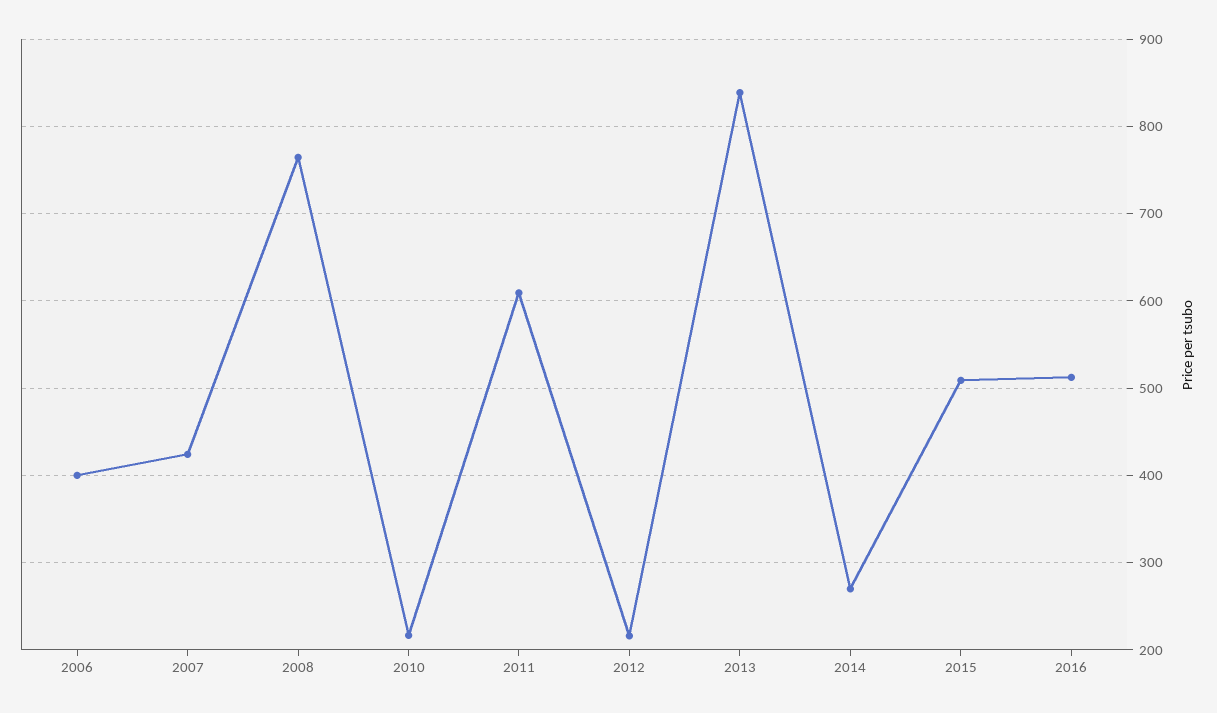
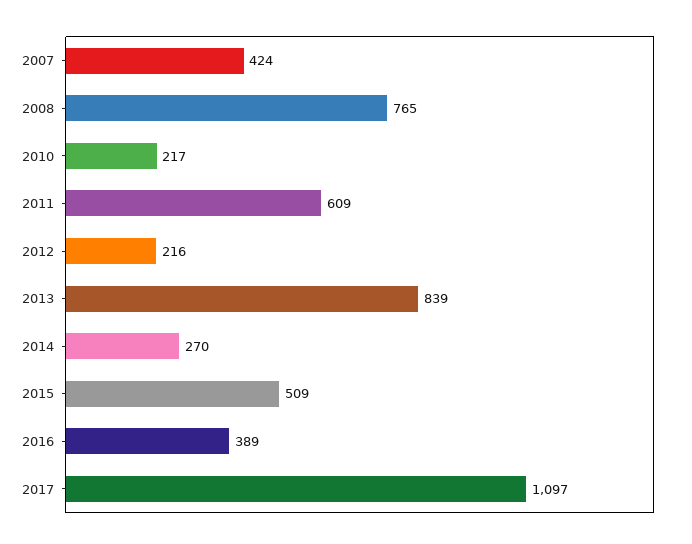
2006: 400 -> none
2016: 510 -> 389
2017: none -> 1097

